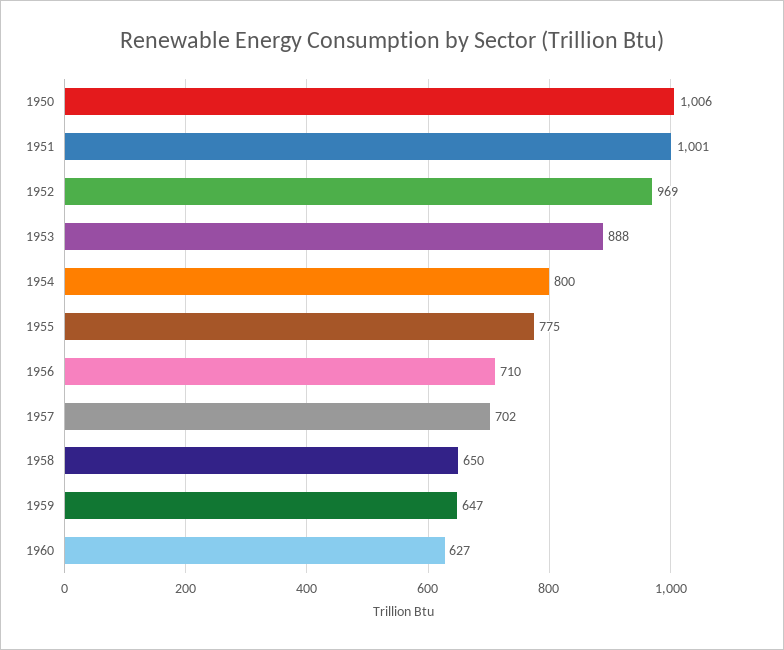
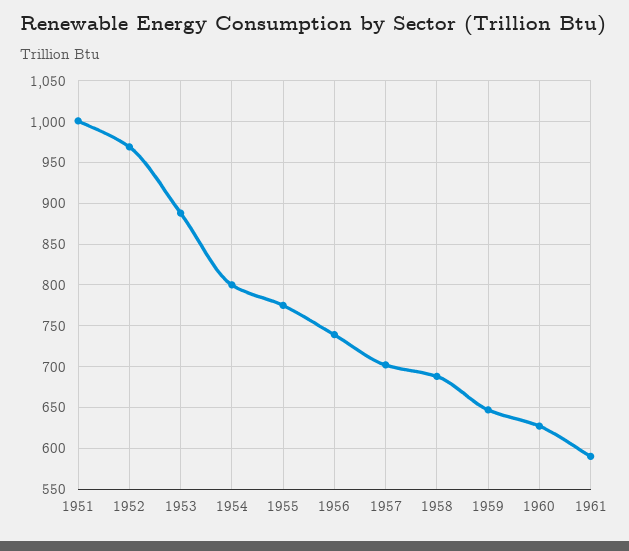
1950: 1006 -> none
1956: 710 -> 740
1958: 650 -> 690
1961: none -> 590

